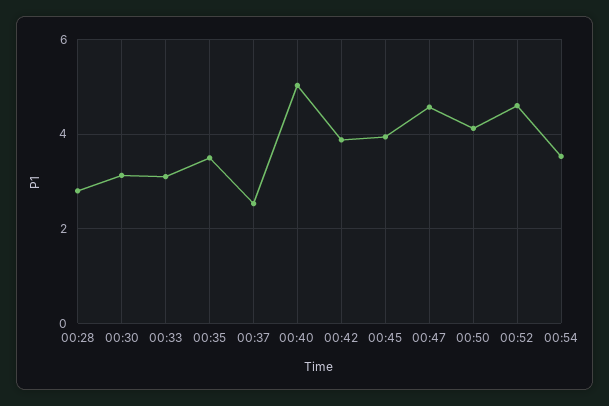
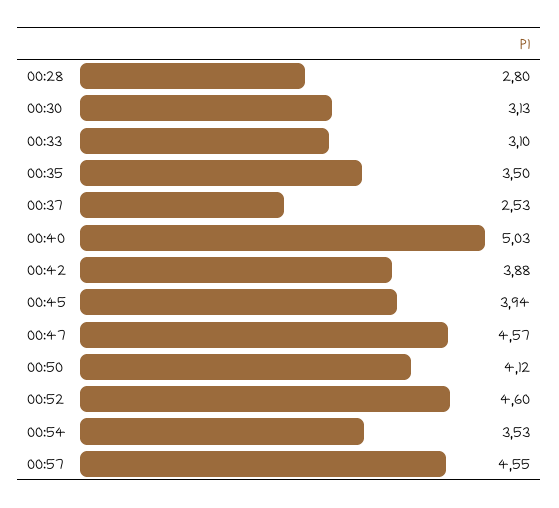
00:57: none -> 4.55

